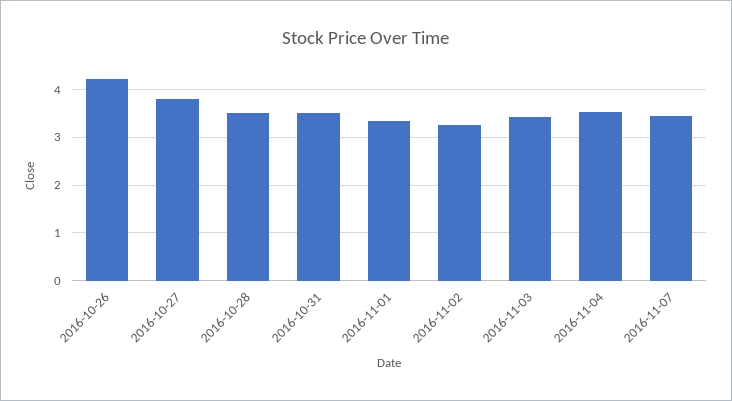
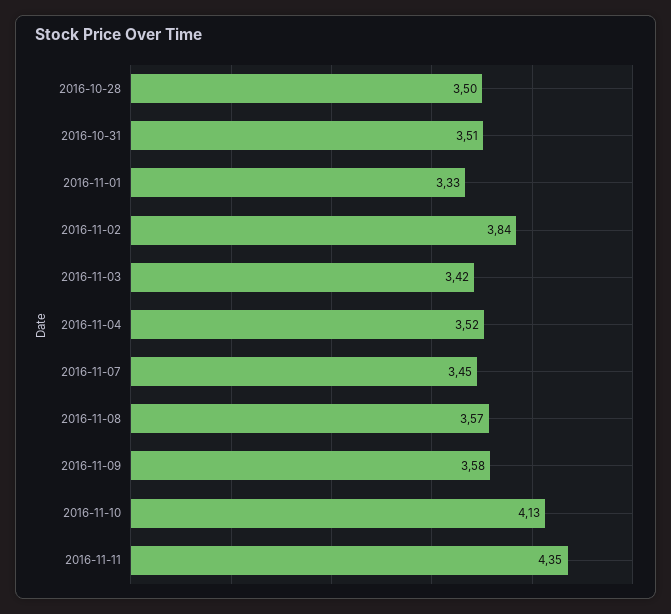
2016-10-26: 4.2 -> none
2016-10-27: 3.8 -> none
2016-11-02: 3.2 -> 3.84
2016-11-08: none -> 3.57
2016-11-09: none -> 3.58
2016-11-10: none -> 4.13
2016-11-11: none -> 4.35

